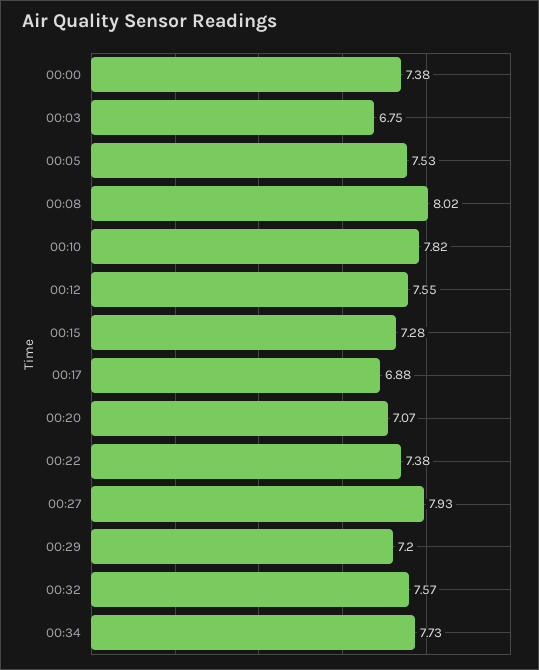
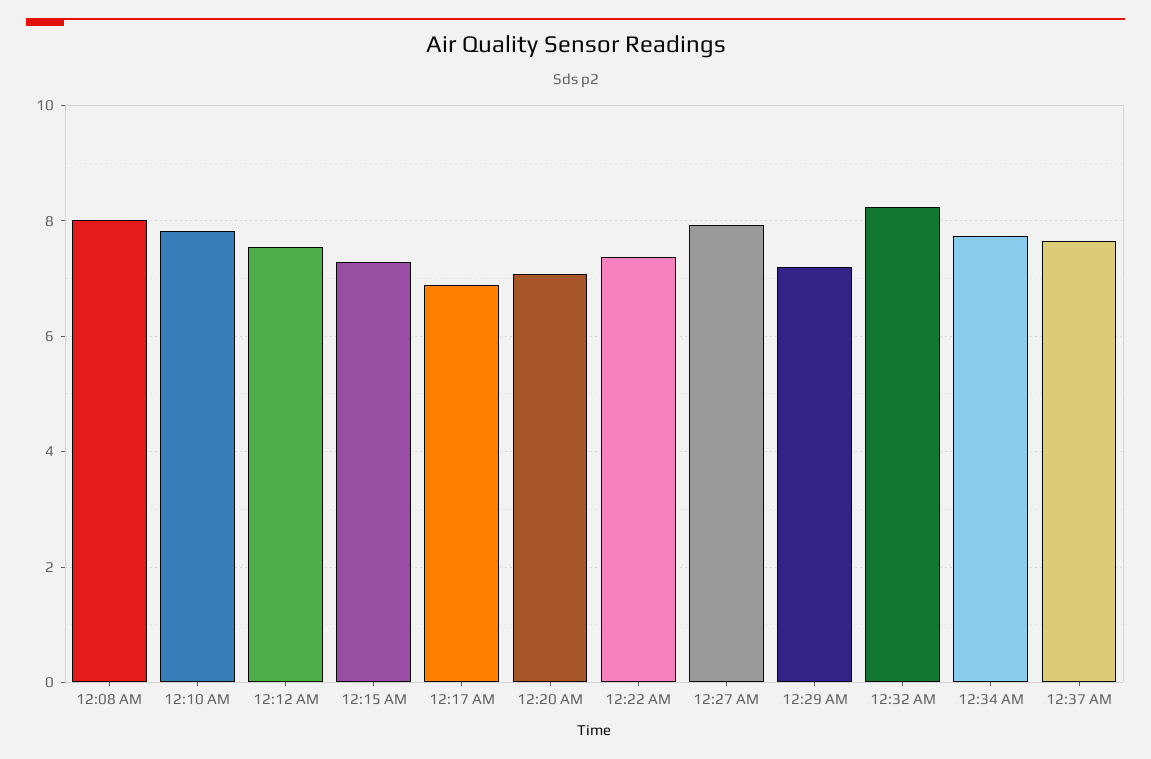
00:00: 7.38 -> none
00:03: 6.75 -> none
00:05: 7.53 -> none
00:32: 7.57 -> 8.2
12:37 AM: none -> 7.6

